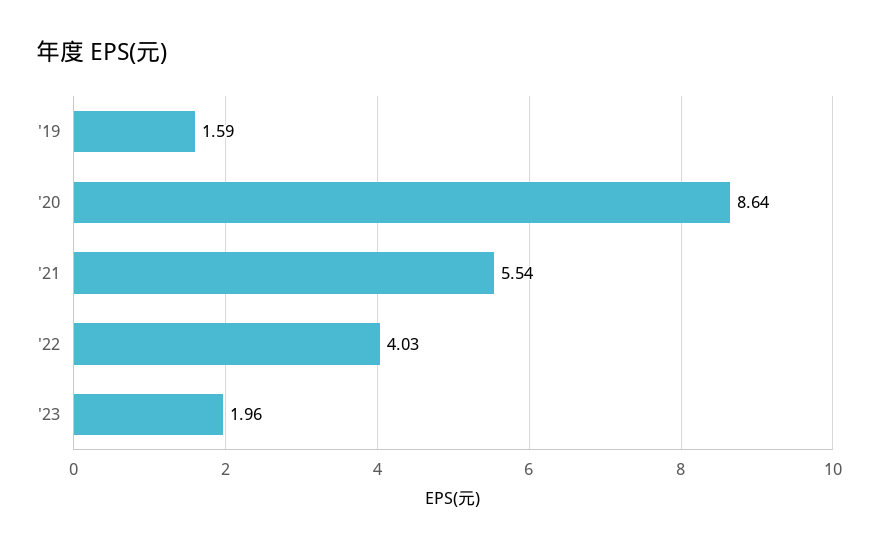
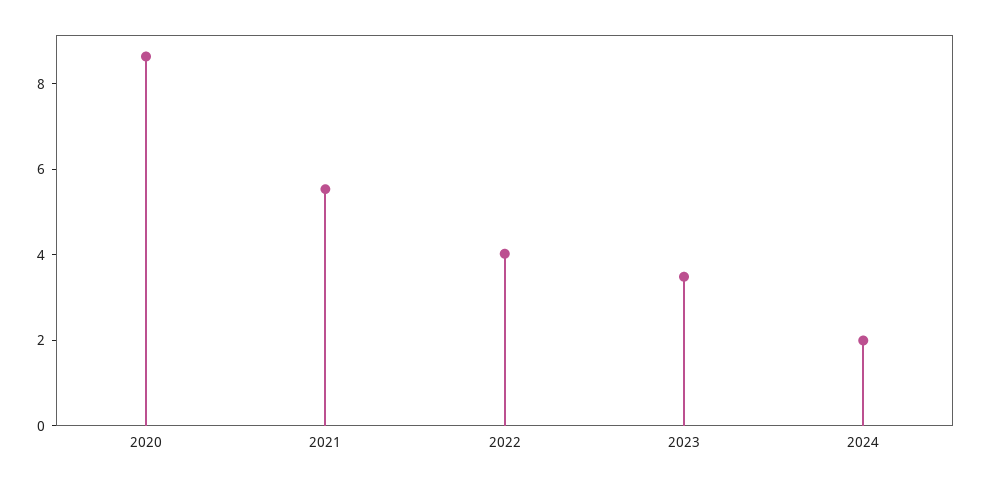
'19: 1.59 -> none
'23: 1.96 -> 3.5
2024: none -> 2

